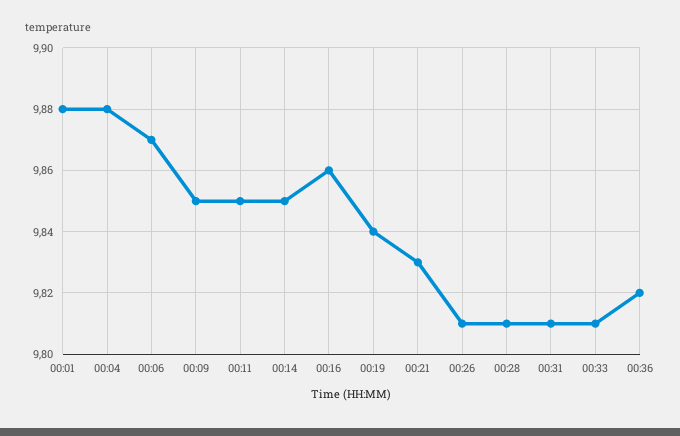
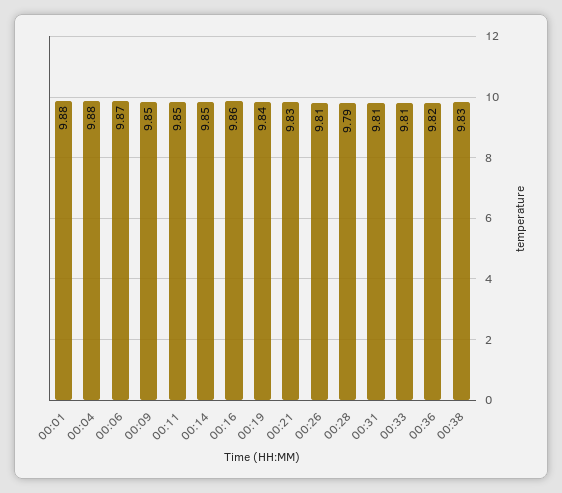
00:28: 9.81 -> 9.79
00:38: none -> 9.83

